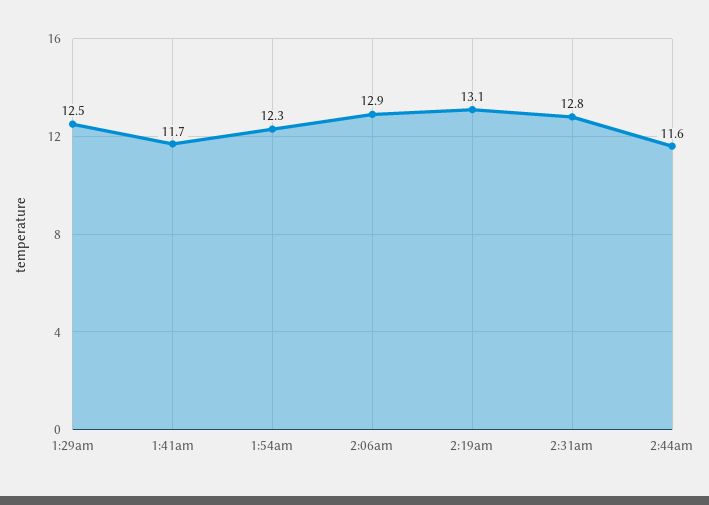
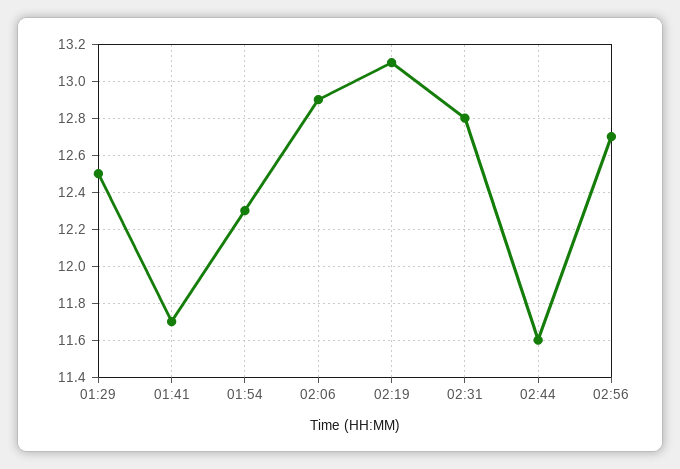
02:56: none -> 12.7

